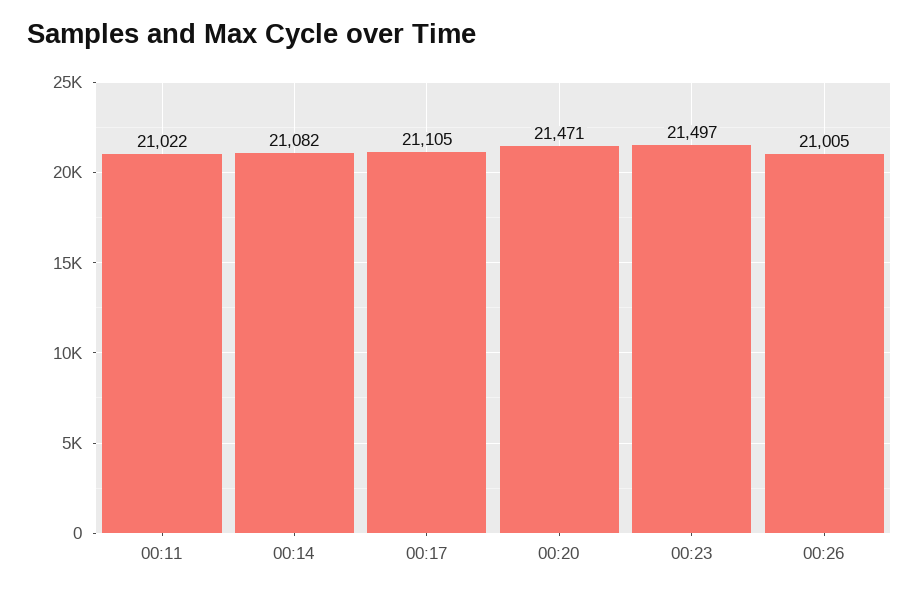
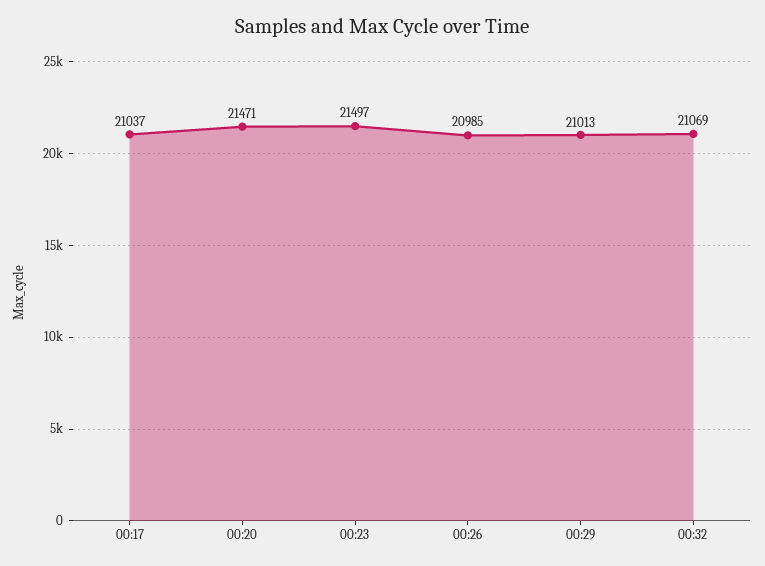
00:11: 21022 -> none
00:14: 21082 -> none
00:17: 21105 -> 21037
00:26: 21005 -> 20985
00:29: none -> 21013
00:32: none -> 21069

